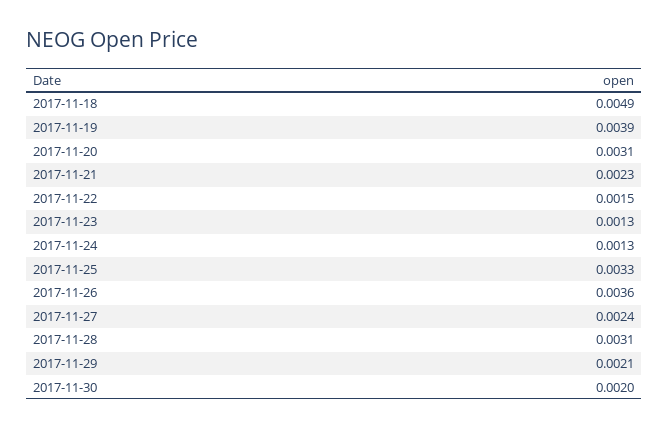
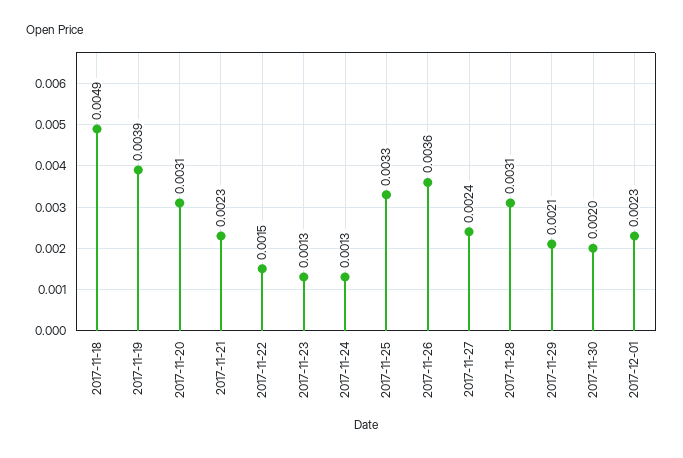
2017-12-01: none -> 0.0023

